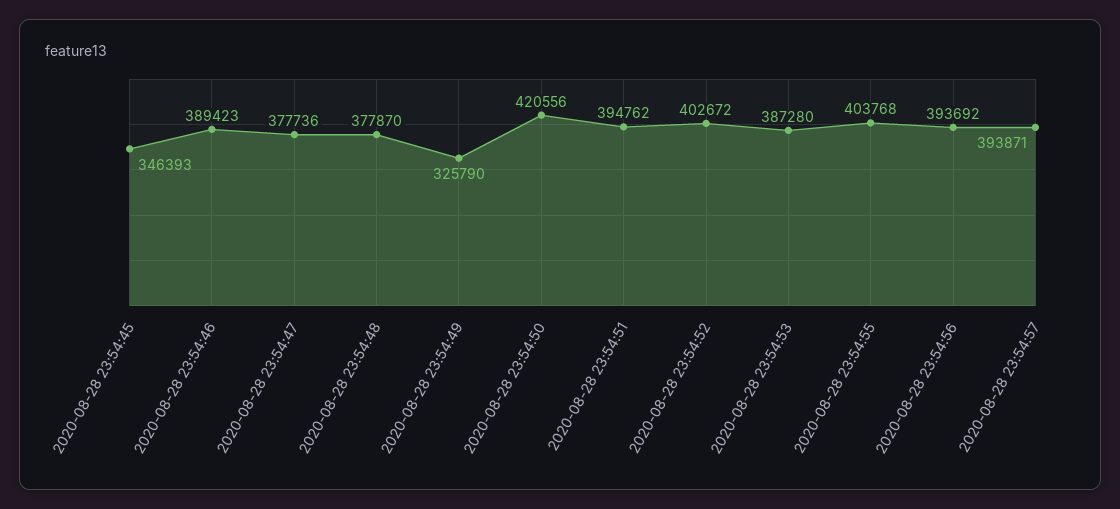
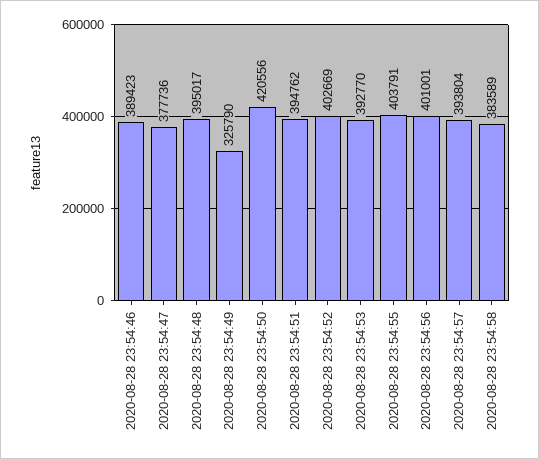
2020-08-28 23:54:45: 346393 -> none
2020-08-28 23:54:48: 377870 -> 395017
2020-08-28 23:54:52: 402672 -> 402669
2020-08-28 23:54:53: 387280 -> 392770
2020-08-28 23:54:55: 403768 -> 403791
2020-08-28 23:54:56: 393692 -> 401001
2020-08-28 23:54:57: 393871 -> 393804
2020-08-28 23:54:58: none -> 383589

